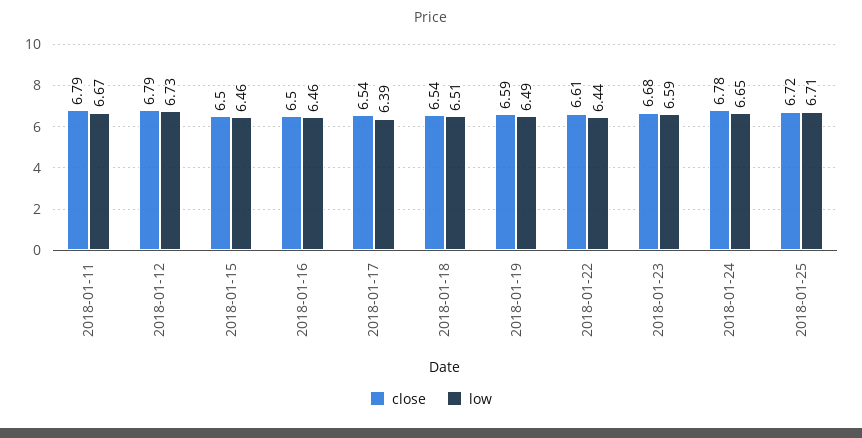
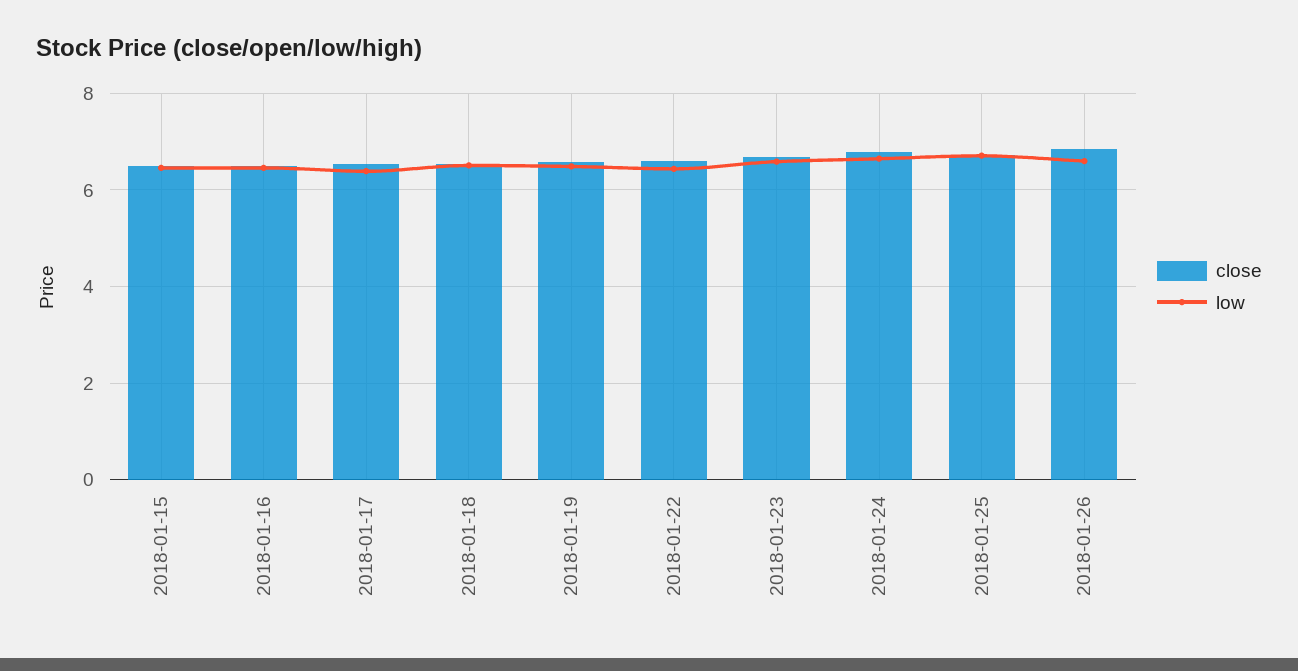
close, 2018-01-11: 6.79 -> none
low, 2018-01-11: 6.67 -> none
close, 2018-01-12: 6.79 -> none
low, 2018-01-12: 6.73 -> none
close, 2018-01-26: none -> 6.8
low, 2018-01-26: none -> 6.6

